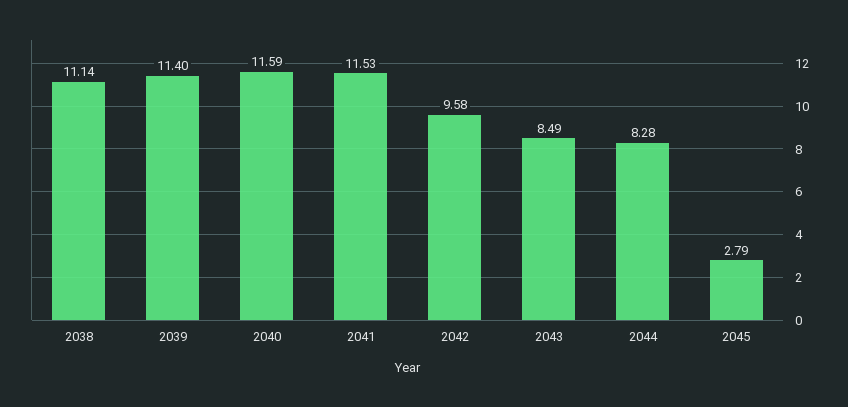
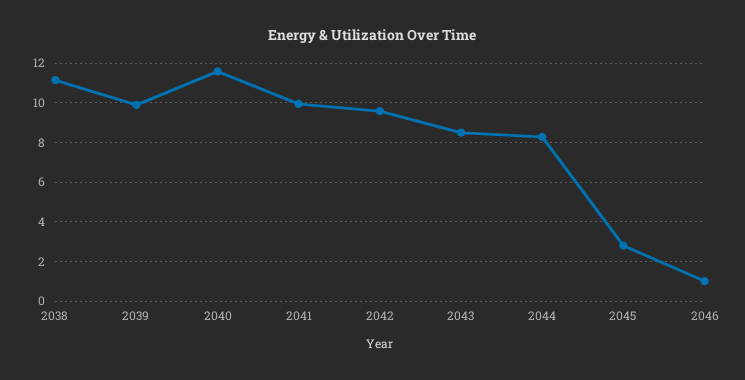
2039: 11.4 -> 10
2041: 11.53 -> 10
2046: none -> 1

